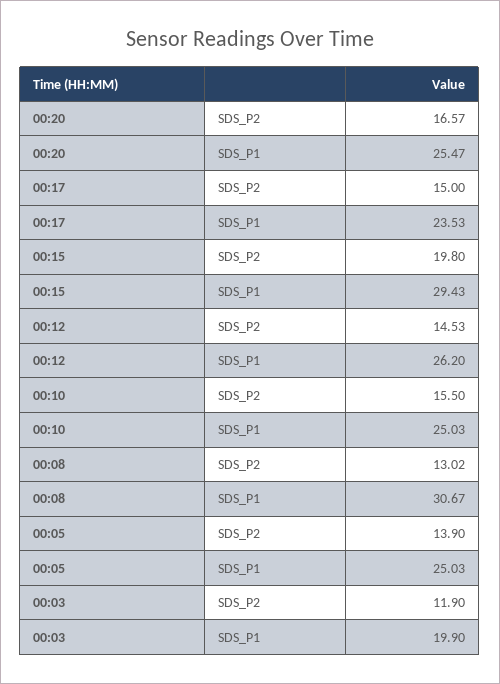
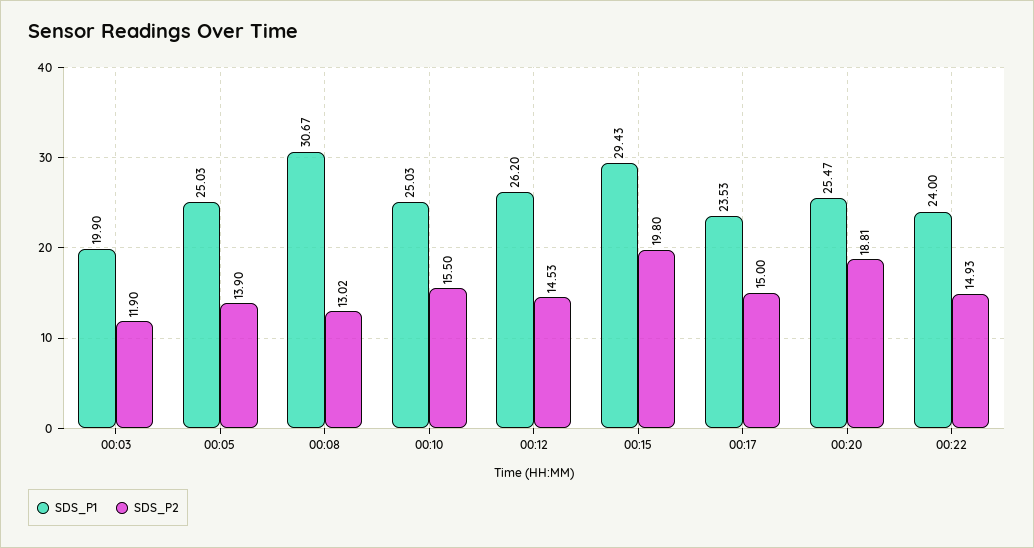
SDS_P2, 00:20: 16.57 -> 18.81
SDS_P1, 00:22: none -> 24
SDS_P2, 00:22: none -> 14.93

